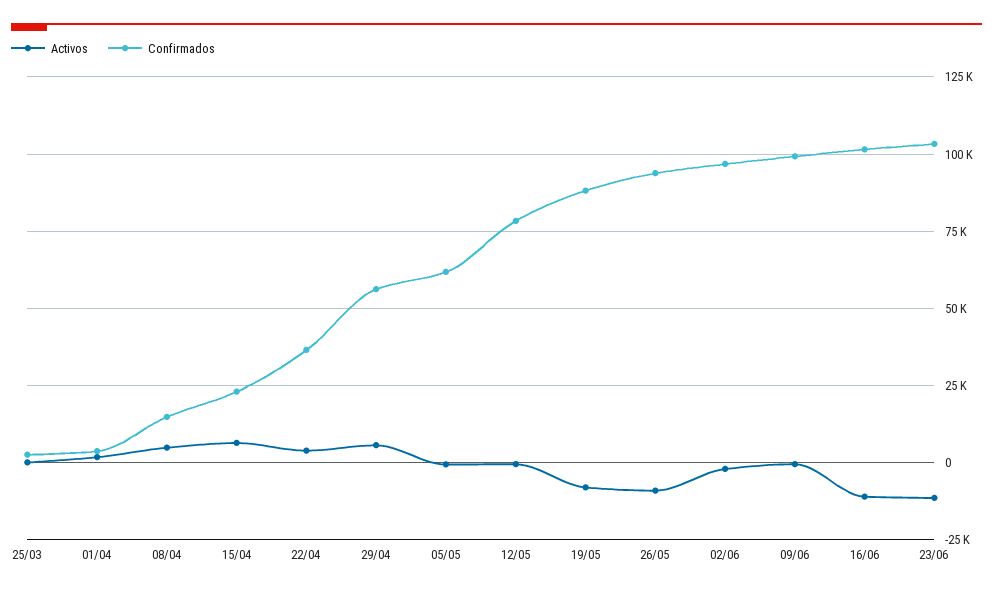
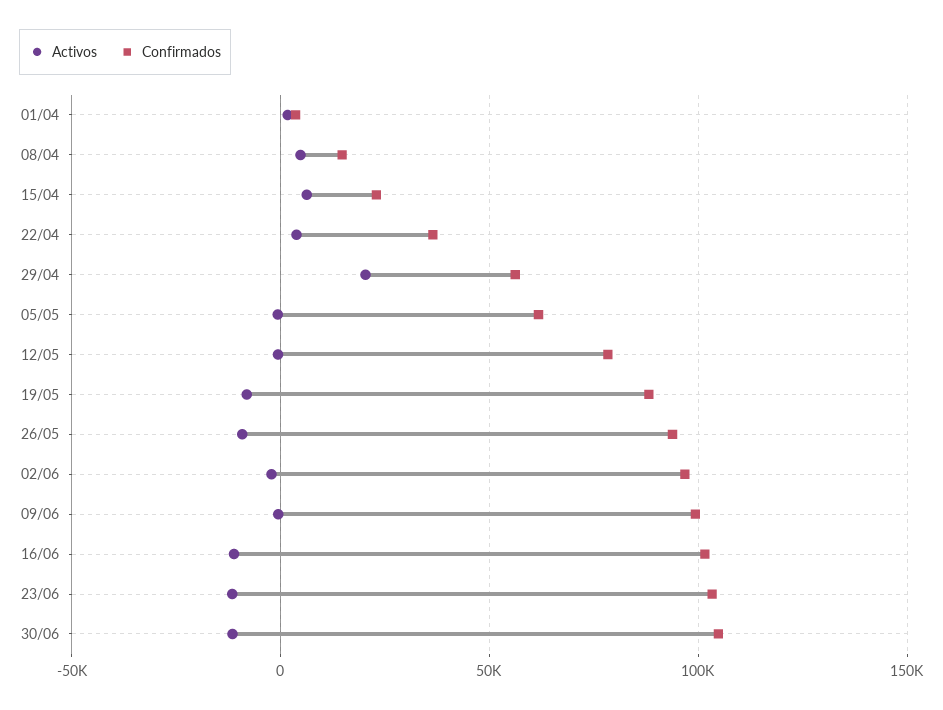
Activos, 25/03: 0 -> none
Confirmados, 25/03: 2500 -> none
Activos, 29/04: 5000 -> 20000
Activos, 30/06: none -> -10000
Confirmados, 30/06: none -> 105000

